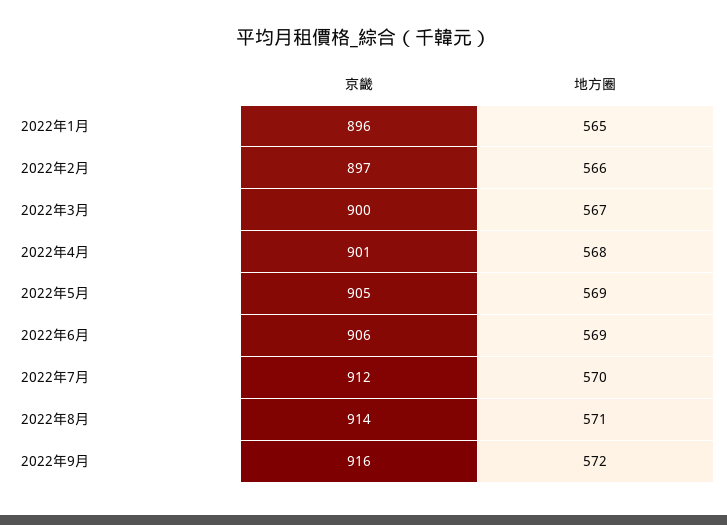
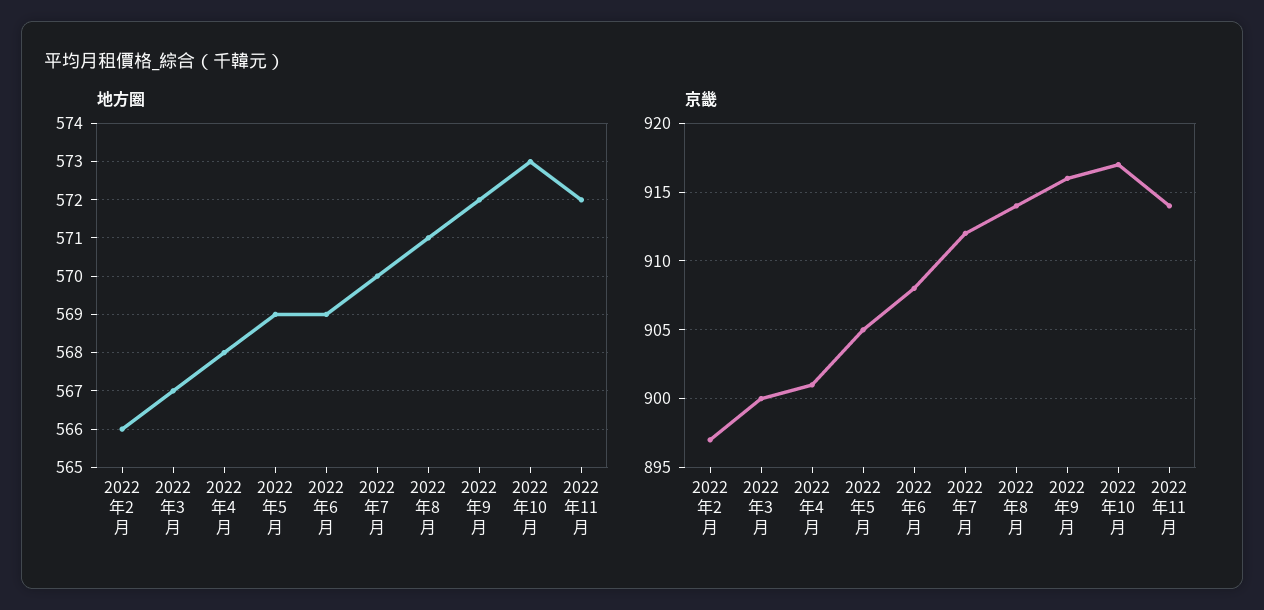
京畿, 2022年1月: 896 -> none
地方圈, 2022年1月: 565 -> none
京畿, 2022年6月: 906 -> 908
地方圈, 2022年10月: none -> 573
地方圈, 2022年11月: none -> 572
京畿, 2022年10月: none -> 917
京畿, 2022年11月: none -> 914

